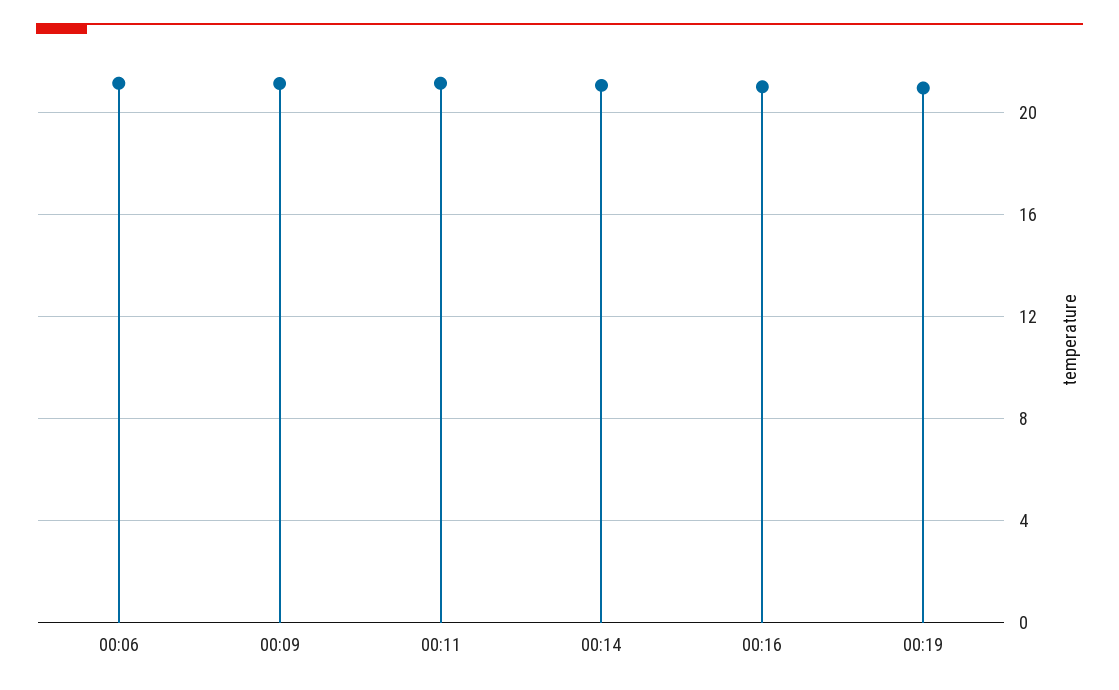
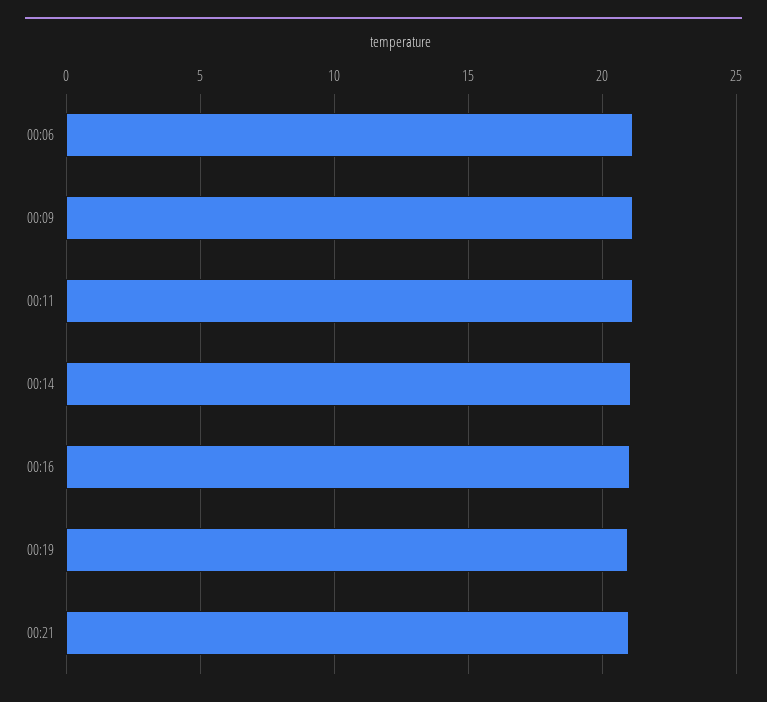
00:21: none -> 21

